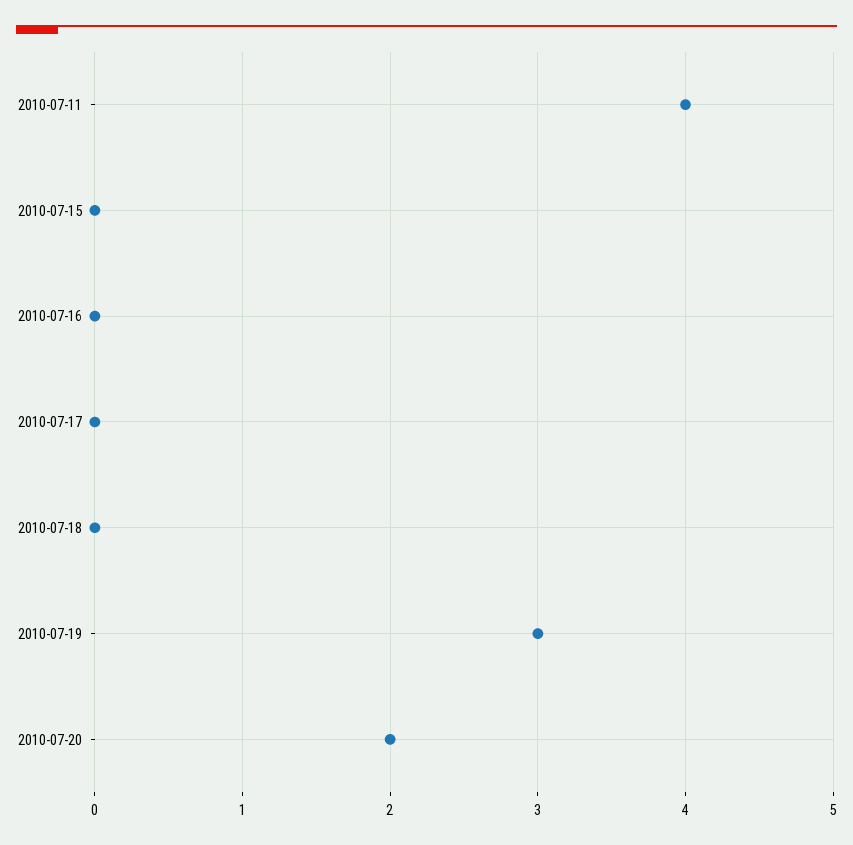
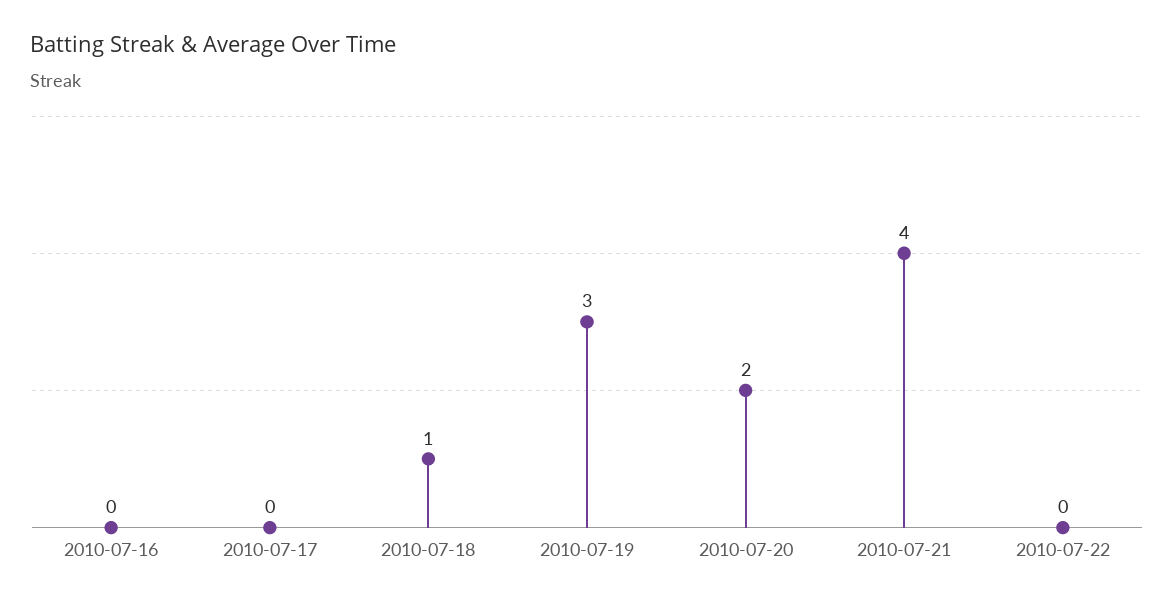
2010-07-11: 4 -> none
2010-07-15: 0 -> none
2010-07-18: 0 -> 1
2010-07-21: none -> 4
2010-07-22: none -> 0

